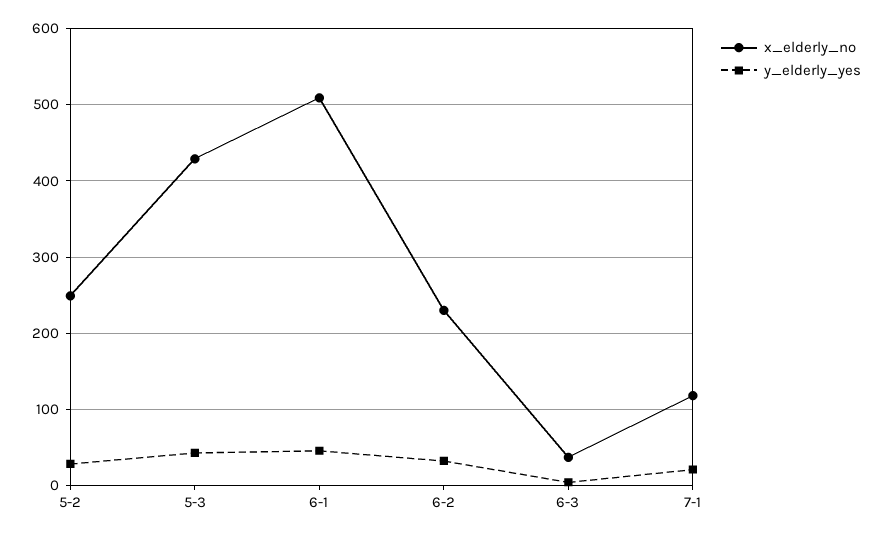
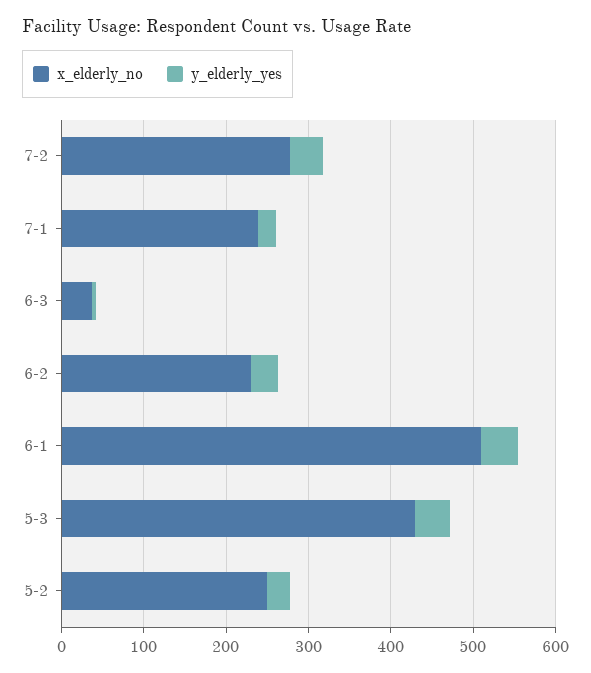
x_elderly_no, 7-1: 120 -> 240
x_elderly_no, 7-2: none -> 280
y_elderly_yes, 7-2: none -> 40

